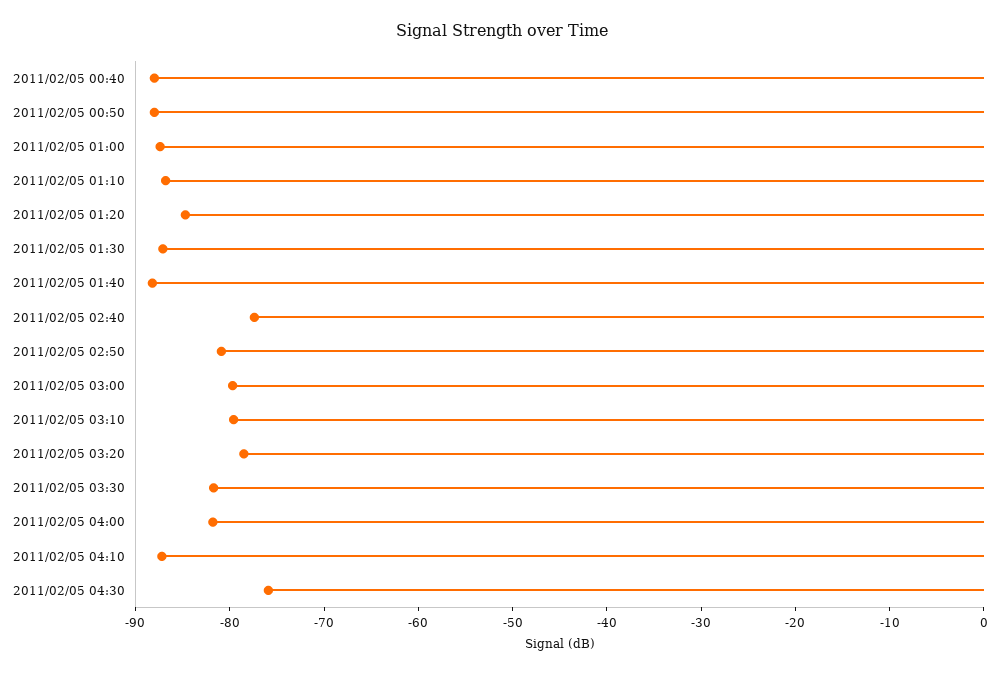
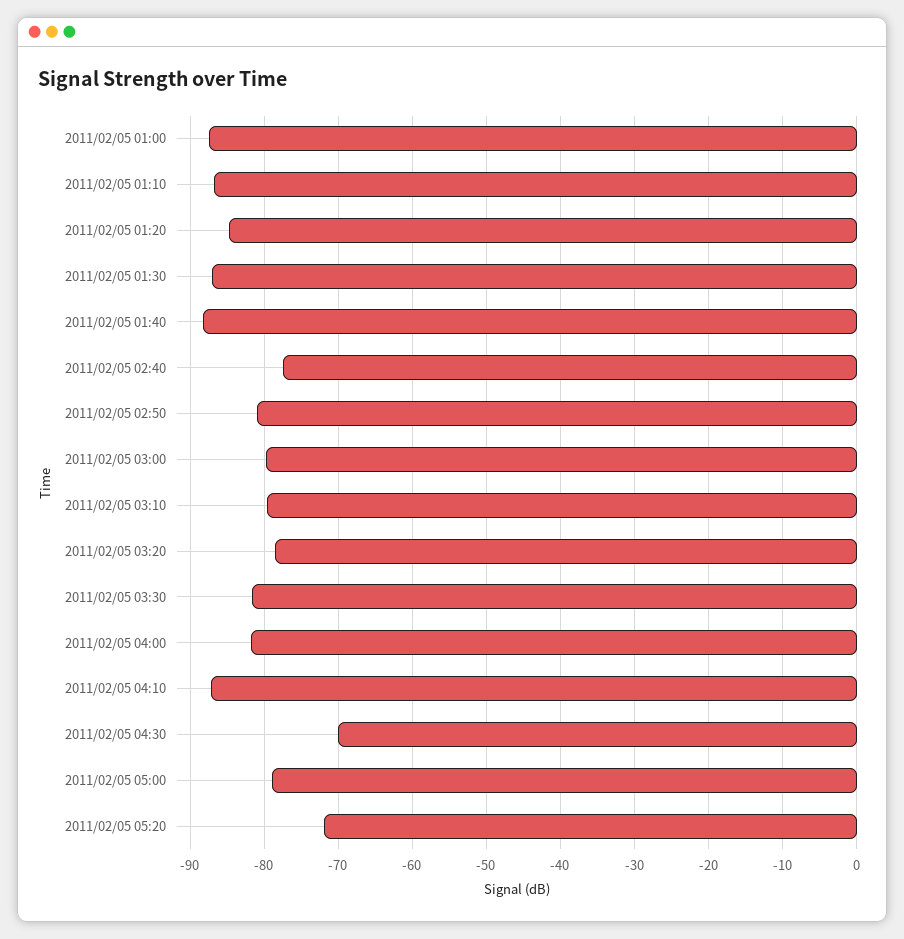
2011/02/05 00:40: -88 -> none
2011/02/05 00:50: -88 -> none
2011/02/05 04:30: -76 -> -70
2011/02/05 05:00: none -> -79
2011/02/05 05:20: none -> -72

